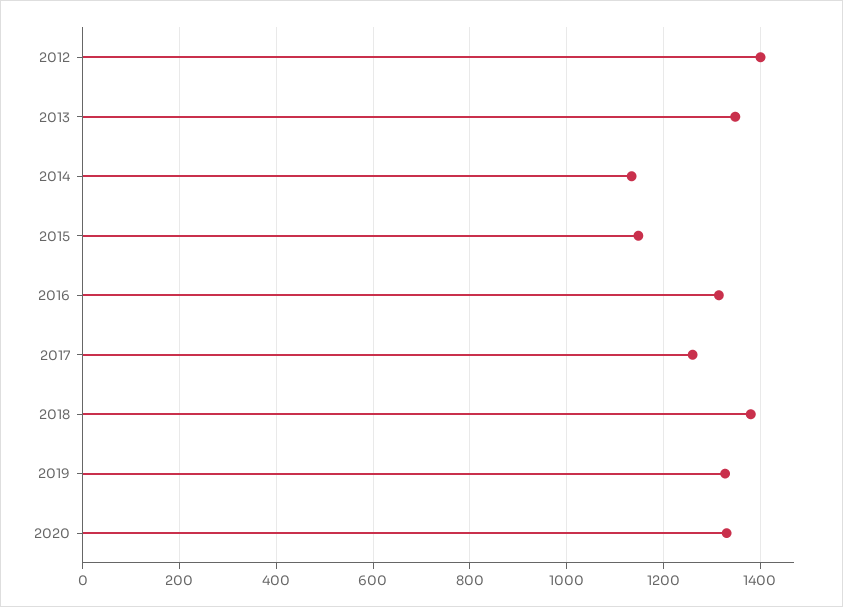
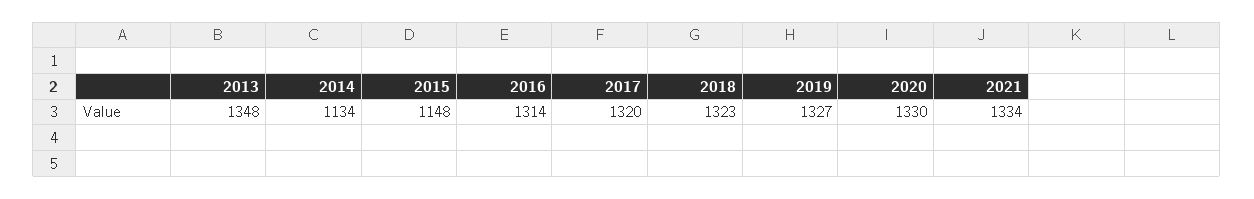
2012: 1400 -> none
2017: 1260 -> 1320
2018: 1380 -> 1323
2021: none -> 1334

